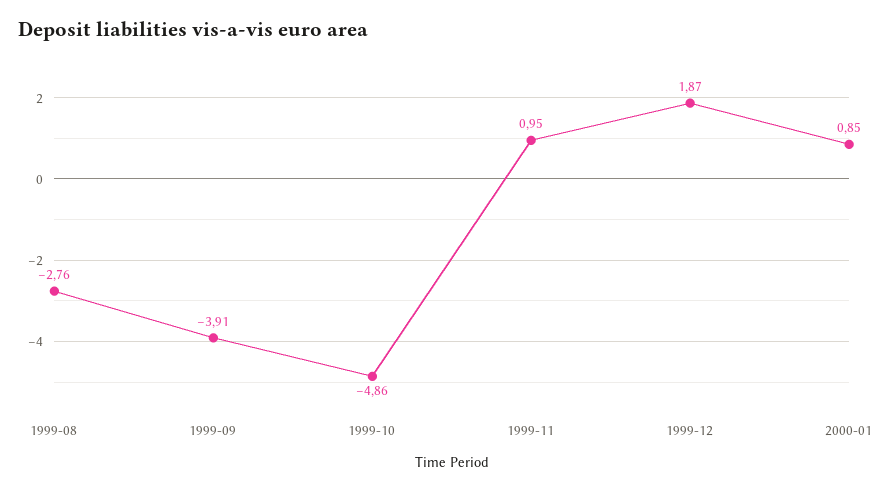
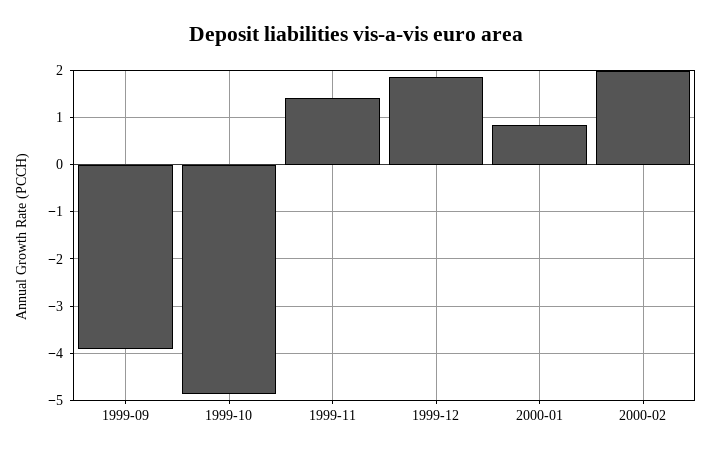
1999-08: -2.76 -> none
1999-11: 0.95 -> 1.4
2000-02: none -> 2

